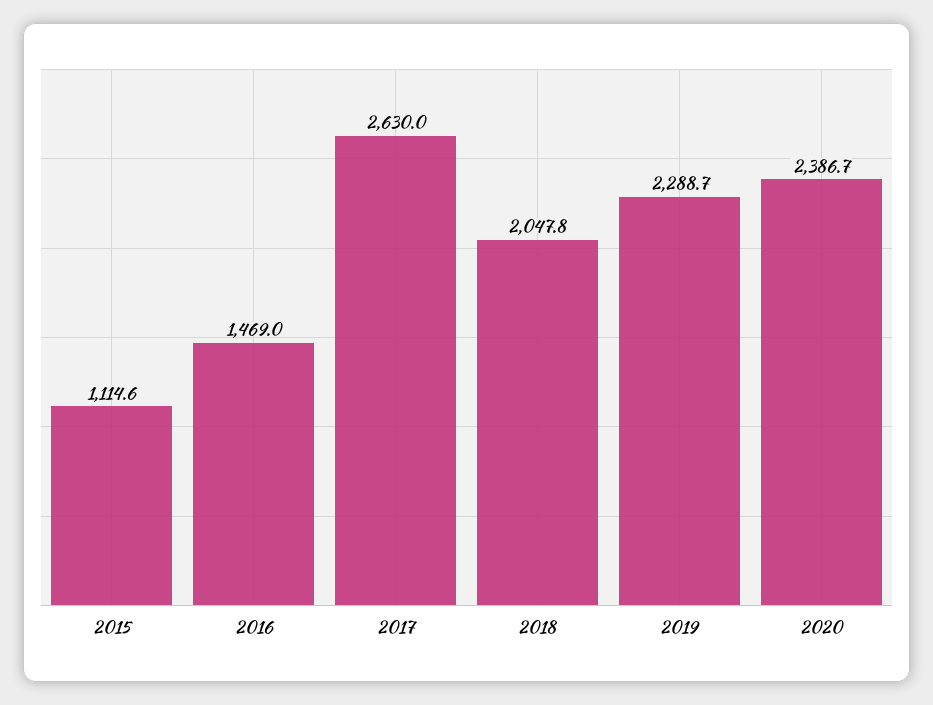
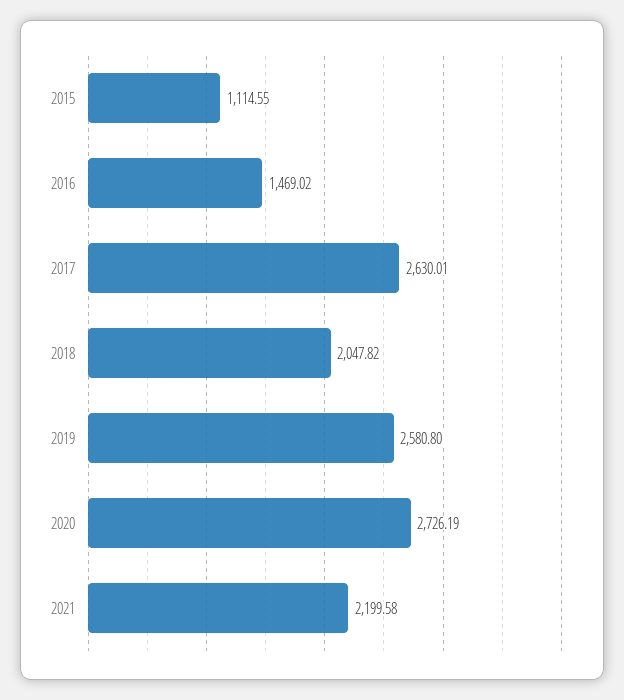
2019: 2288.7 -> 2580.8
2020: 2386.7 -> 2726.19
2021: none -> 2199.58

